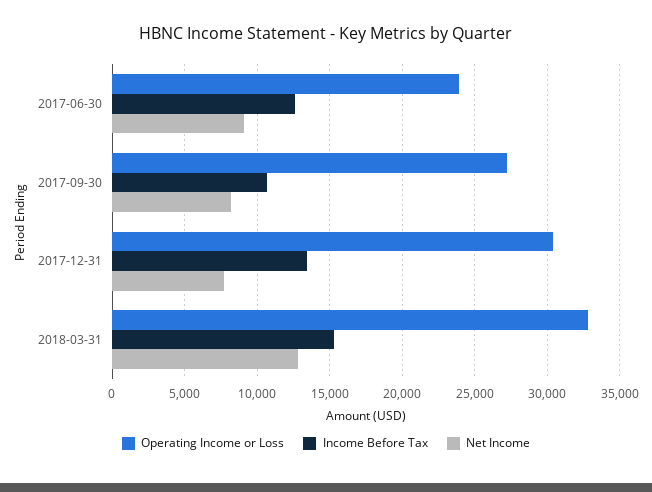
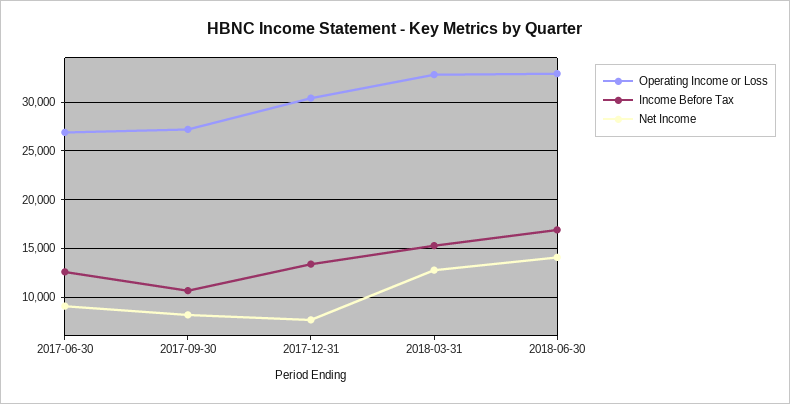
Operating Income or Loss, 2017-06-30: 24000 -> 27000
Operating Income or Loss, 2018-06-30: none -> 33000
Income Before Tax, 2018-06-30: none -> 17000
Net Income, 2018-06-30: none -> 14000

